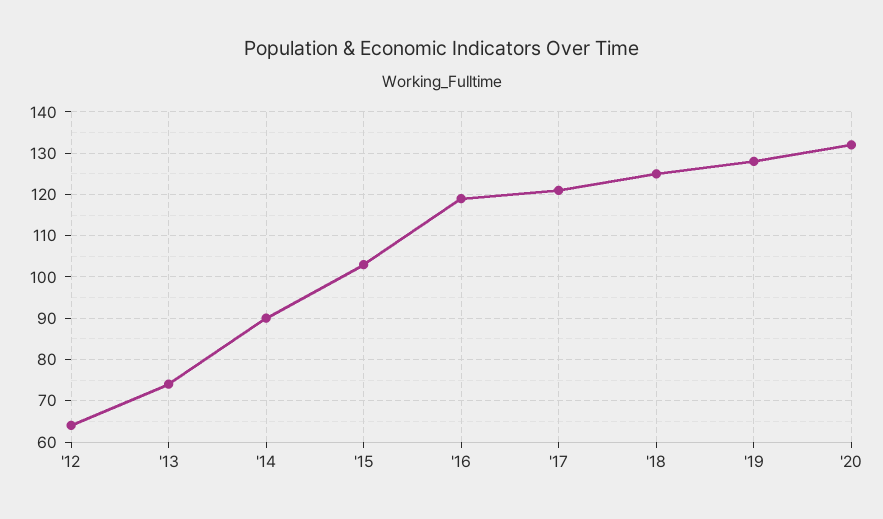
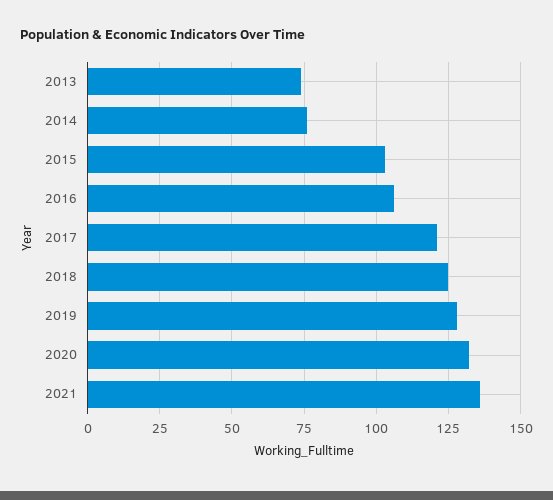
'12: 65 -> none
'14: 90 -> 75
'16: 120 -> 105
2021: none -> 135

